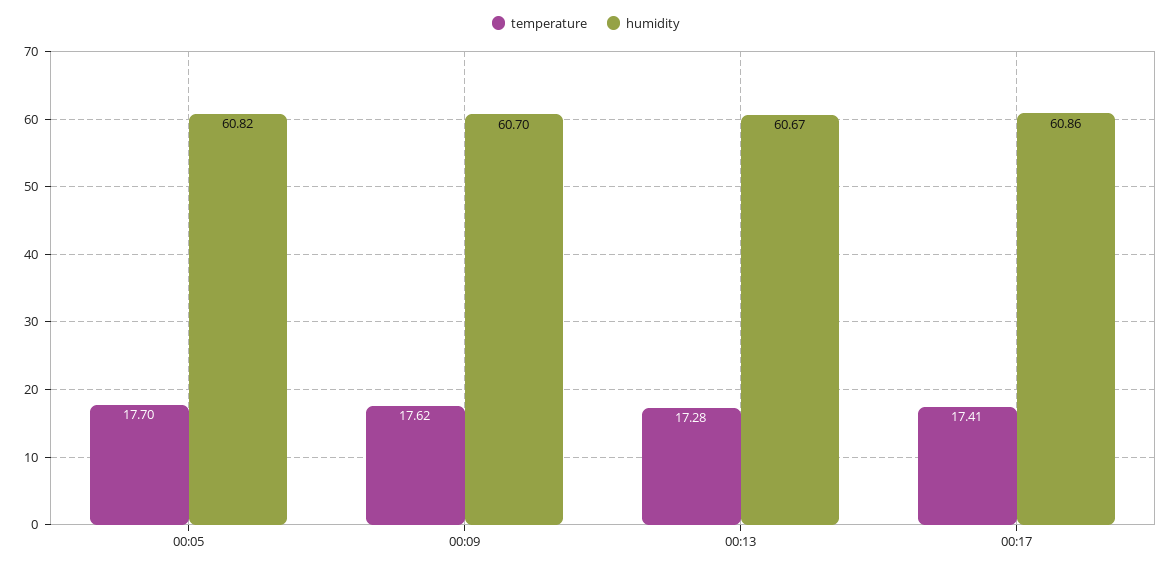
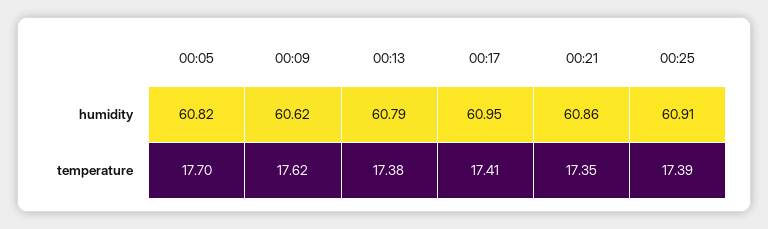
humidity, 00:09: 60.7 -> 60.62
temperature, 00:13: 17.28 -> 17.38
humidity, 00:13: 60.67 -> 60.79
humidity, 00:17: 60.86 -> 60.95
humidity, 00:21: none -> 60.86
humidity, 00:25: none -> 60.91
temperature, 00:21: none -> 17.35
temperature, 00:25: none -> 17.39

